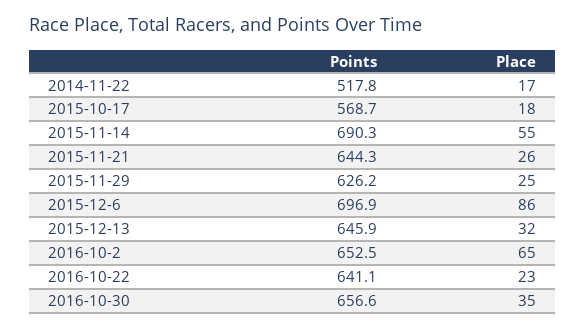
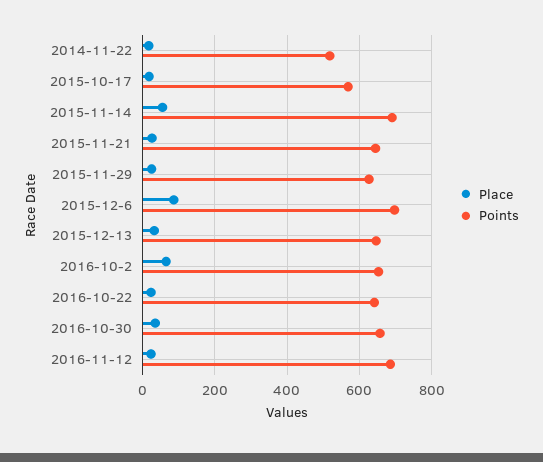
Place, 2016-11-12: none -> 20
Points, 2016-11-12: none -> 680

